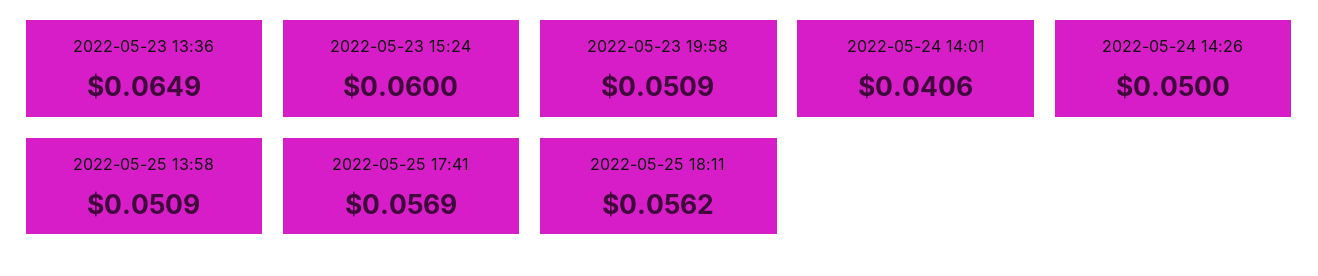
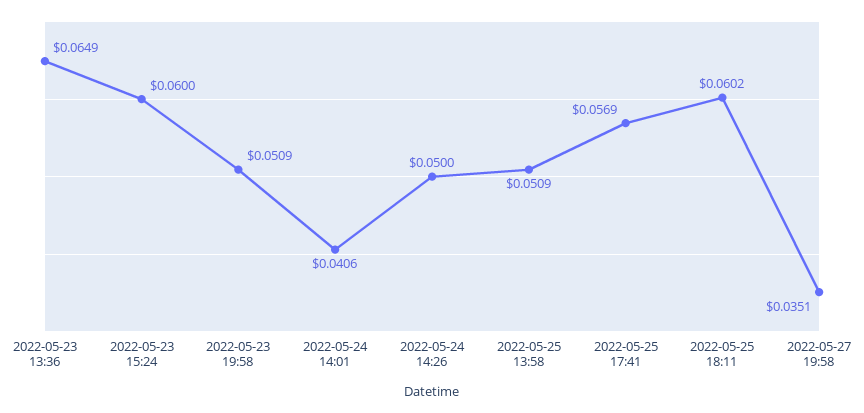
2022-05-25 18:11: 0.0562 -> 0.0602
2022-05-27 19:58: none -> 0.0351

